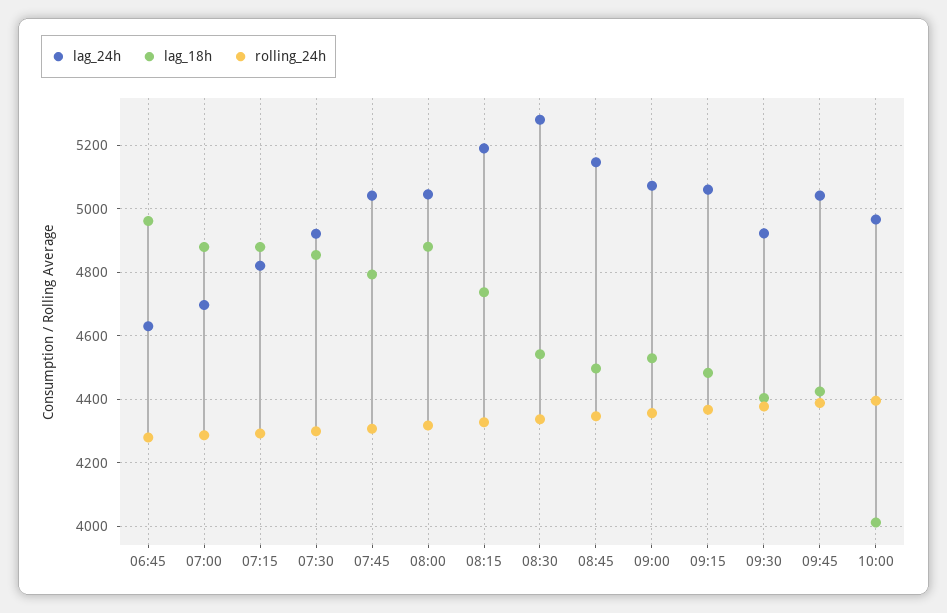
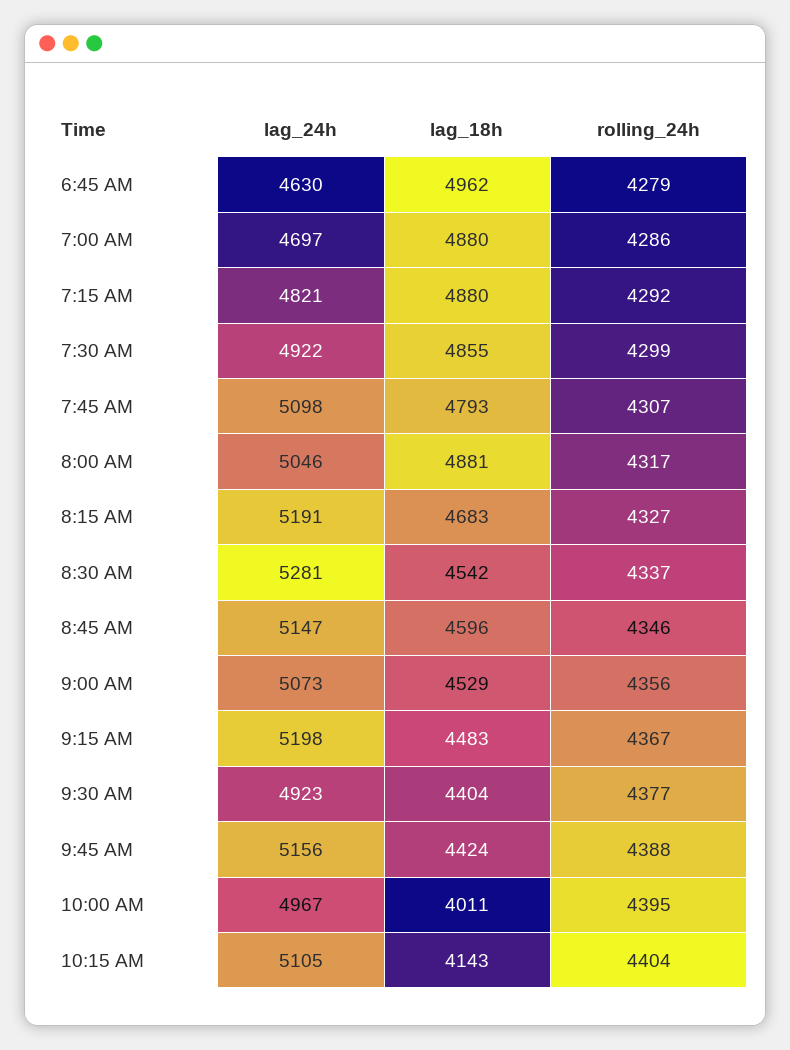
lag_24h, 07:45: 5040 -> 5098
lag_18h, 08:15: 4740 -> 4683
lag_18h, 08:45: 4500 -> 4596
lag_24h, 09:15: 5060 -> 5198
lag_24h, 09:45: 5040 -> 5156
lag_24h, 10:15 AM: none -> 5105
lag_18h, 10:15 AM: none -> 4143
rolling_24h, 10:15 AM: none -> 4404

